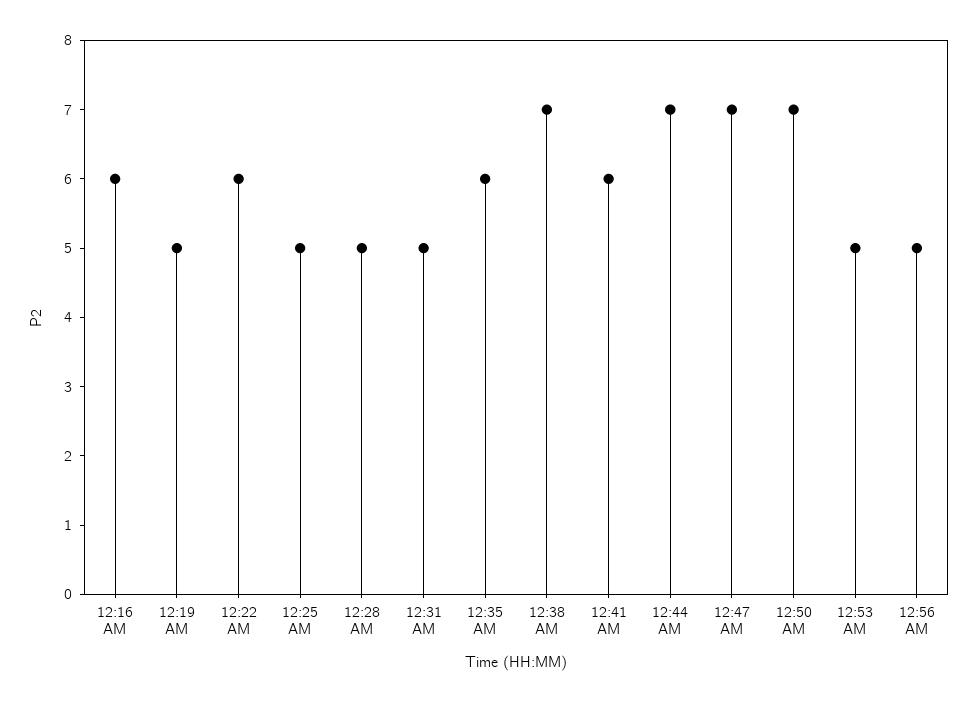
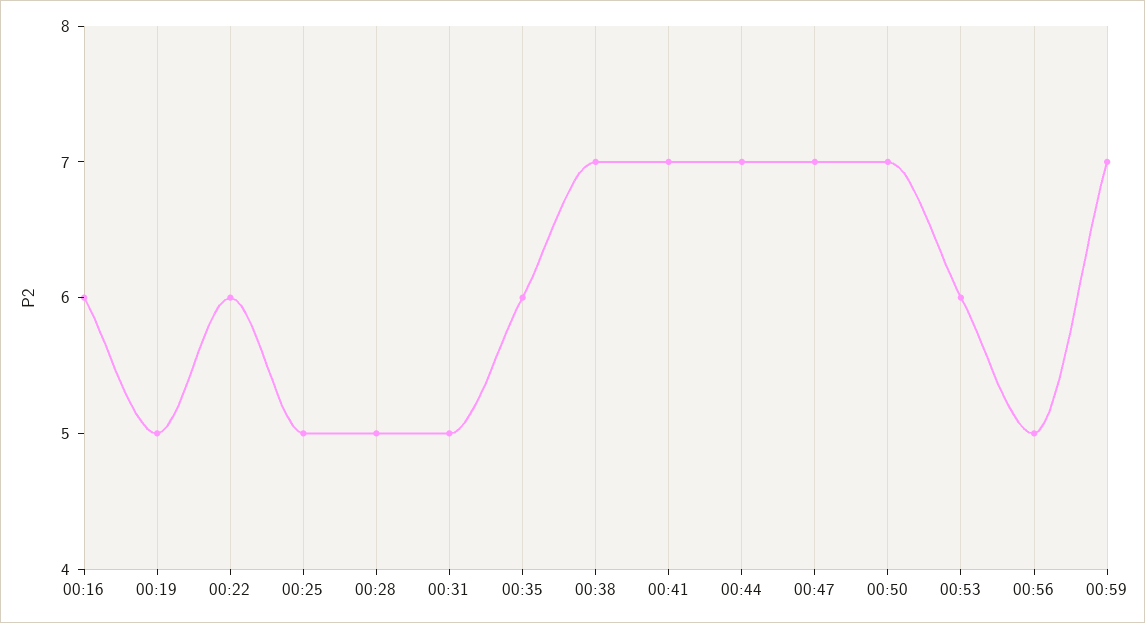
12:41 AM: 6 -> 7
12:53 AM: 5 -> 6
00:59: none -> 7

